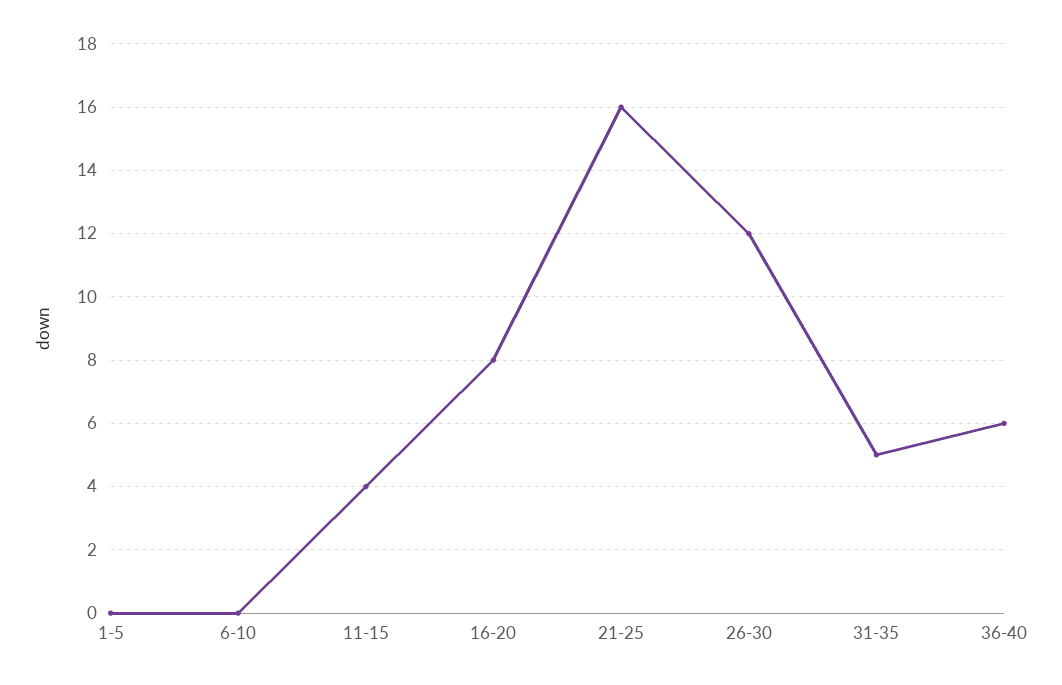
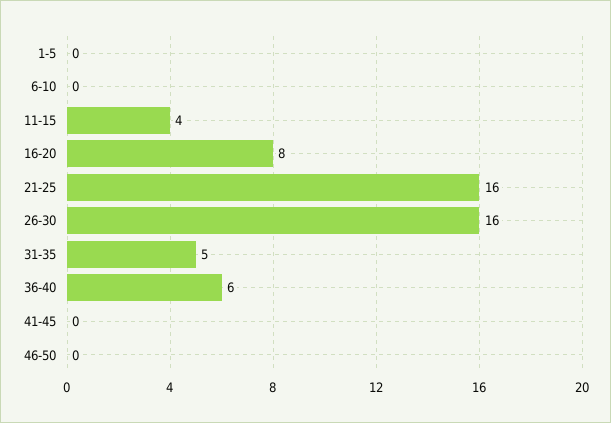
26-30: 12 -> 16
41-45: none -> 0
46-50: none -> 0

